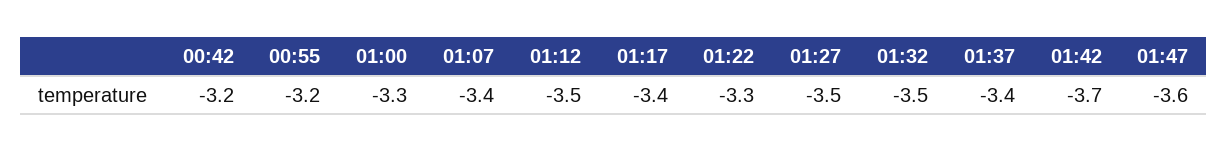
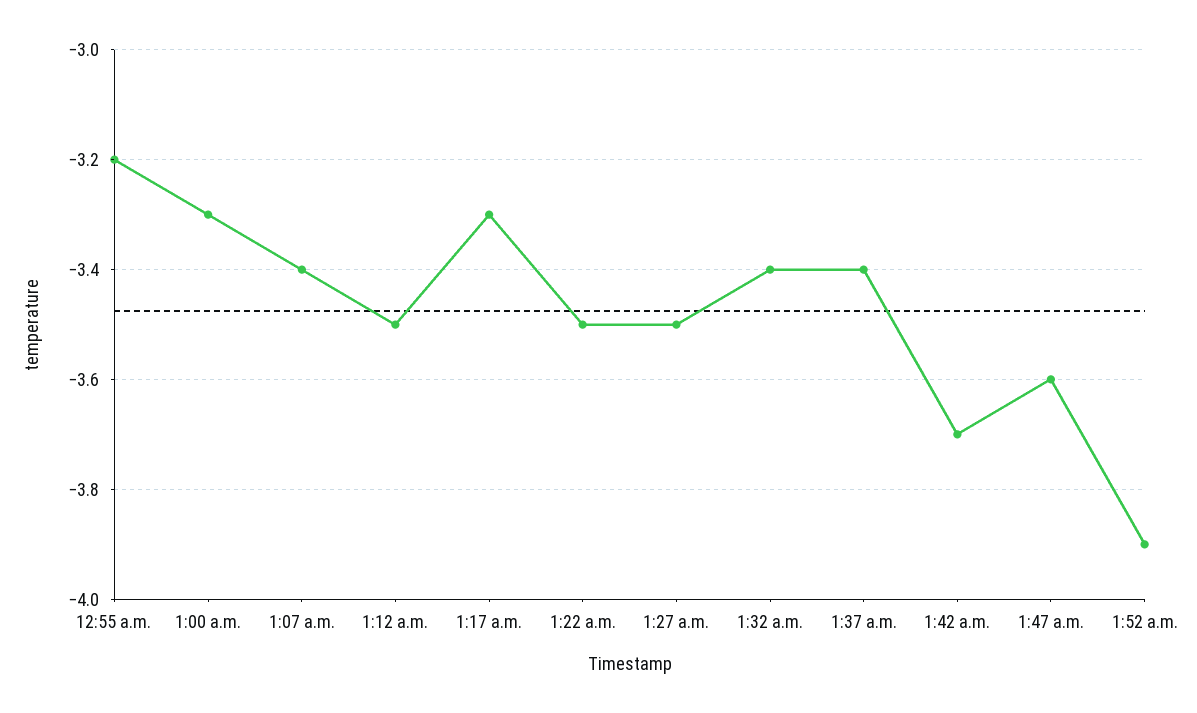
00:42: -3.2 -> none
01:17: -3.4 -> -3.3
01:22: -3.3 -> -3.5
01:32: -3.5 -> -3.4
1:52 a.m.: none -> -3.9

